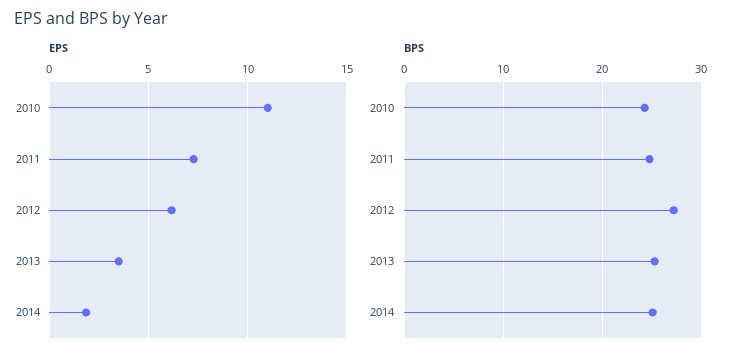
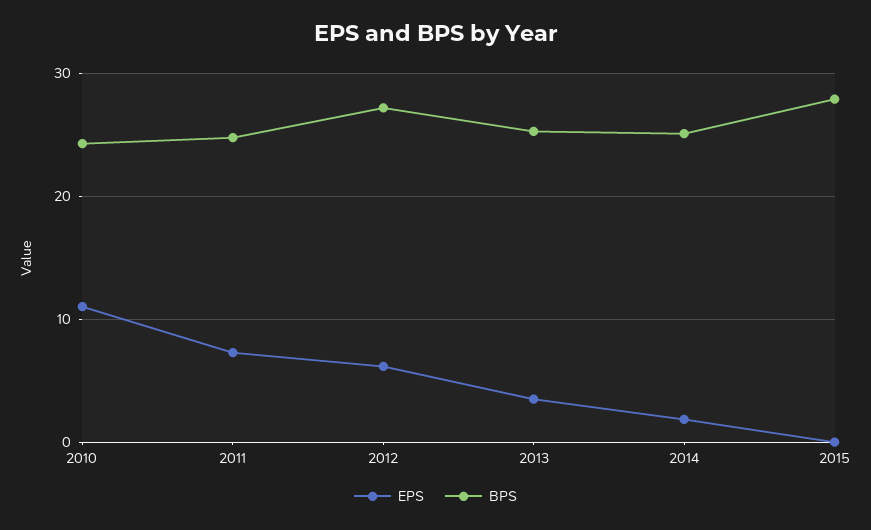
EPS, 2015: none -> 0
BPS, 2015: none -> 28

